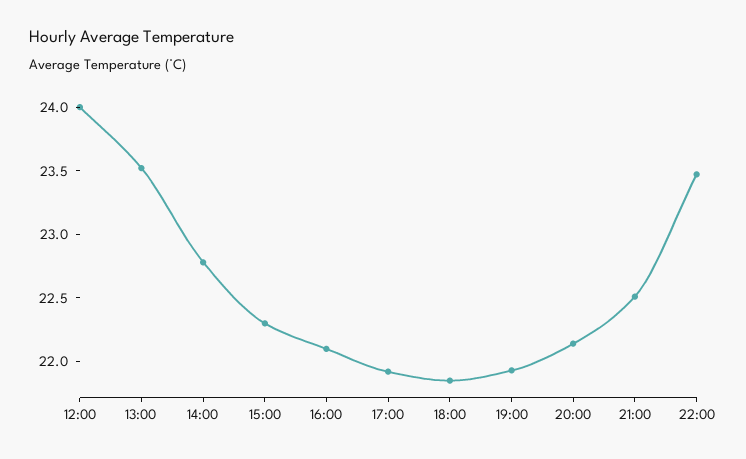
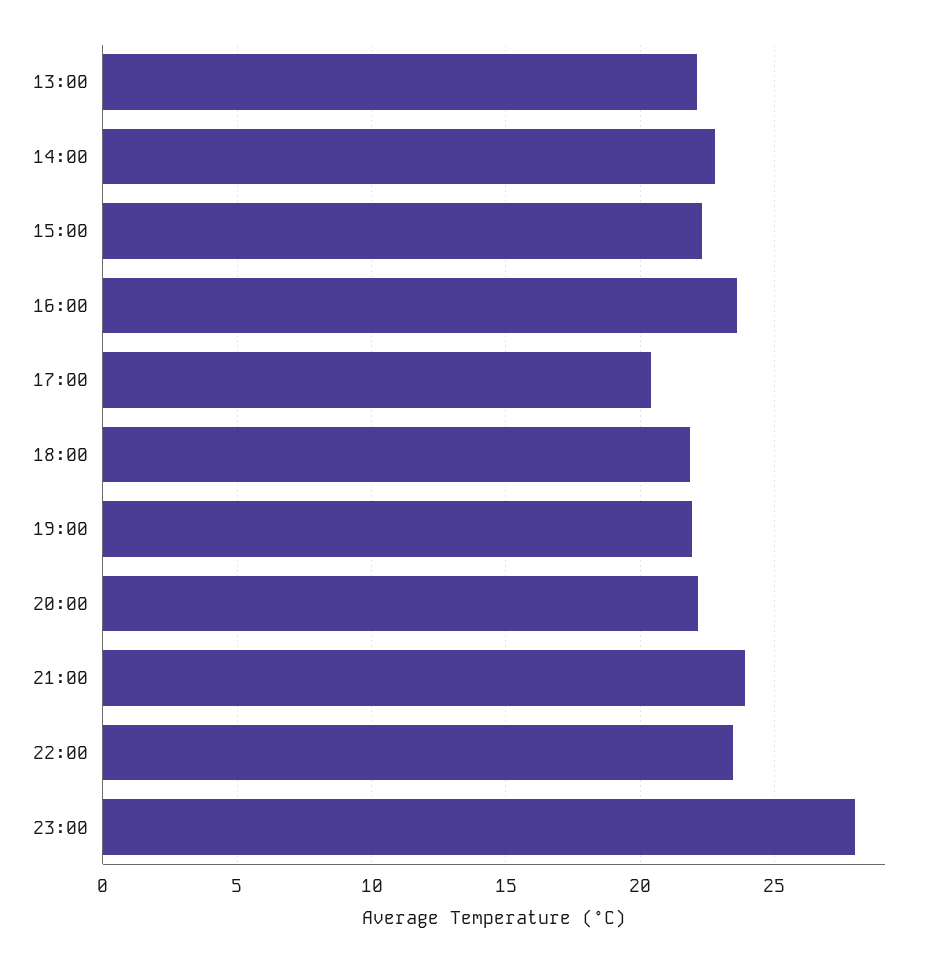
12:00: 24 -> none
13:00: 23.5 -> 22
16:00: 22.1 -> 23.5
17:00: 21.9 -> 20.5
21:00: 22.5 -> 24
23:00: none -> 28

